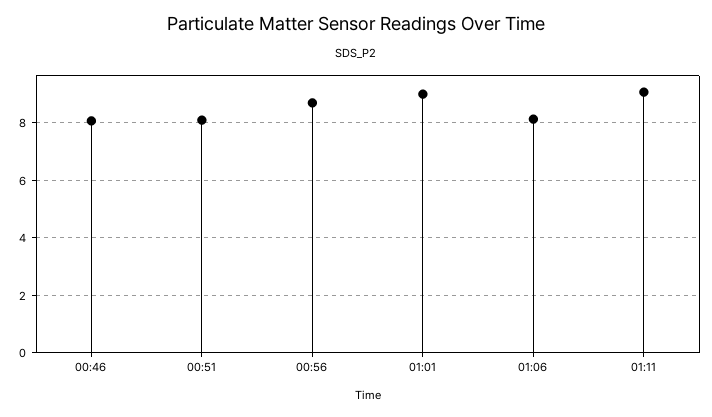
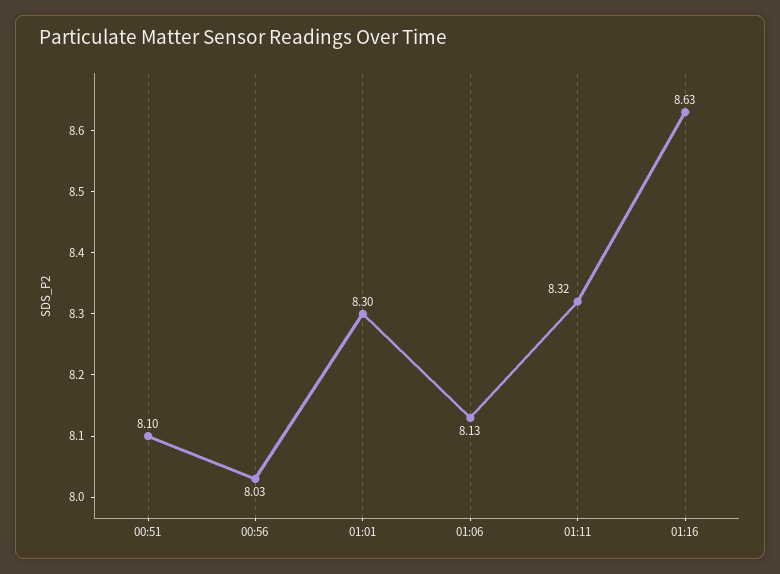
00:46: 8 -> none
00:56: 8.75 -> 8.03
01:01: 9 -> 8.3
01:11: 9 -> 8.32
01:16: none -> 8.63

